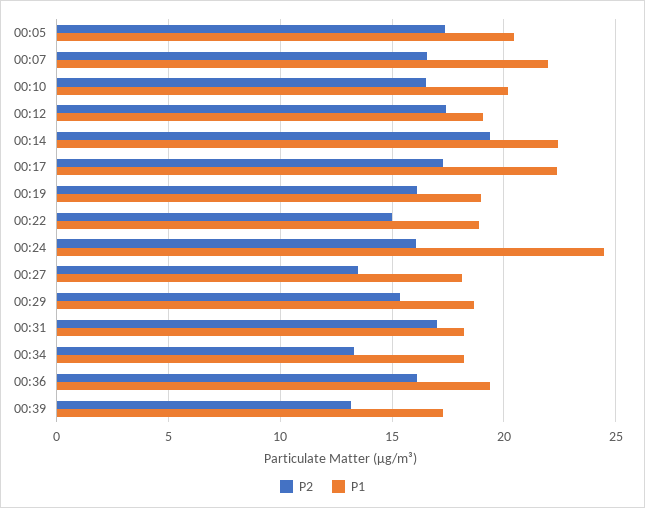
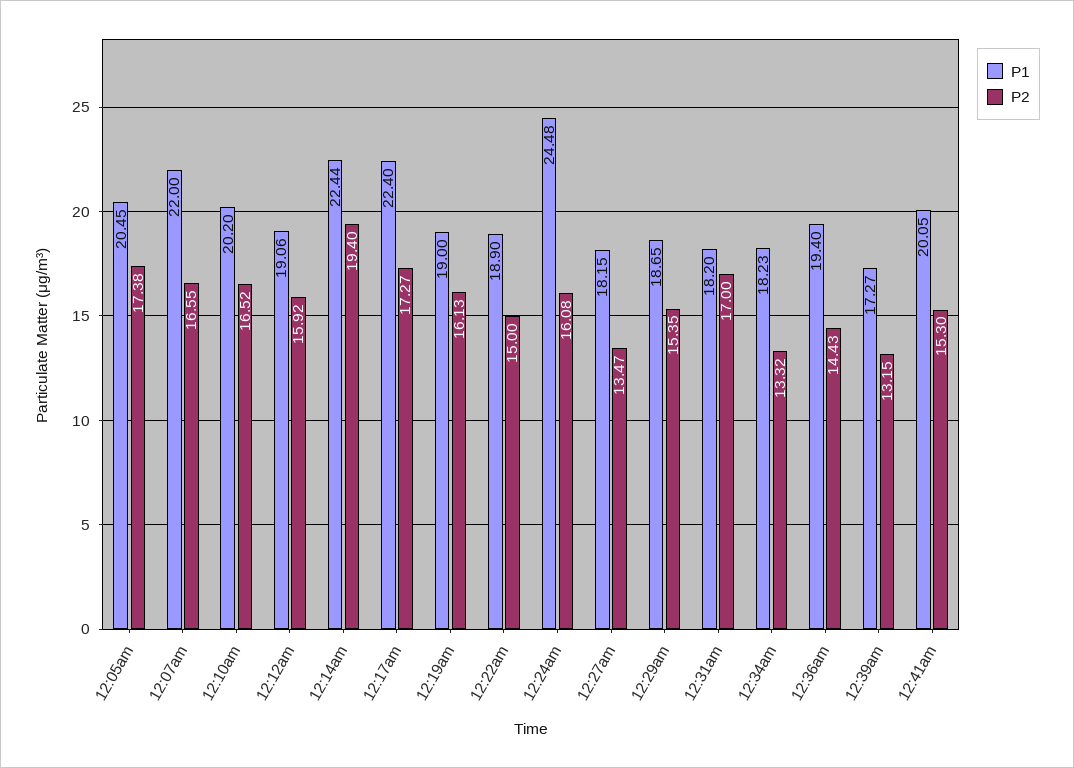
P2, 00:12: 17.5 -> 15.92
P2, 00:36: 16 -> 14.43
P1, 12:41am: none -> 20.05
P2, 12:41am: none -> 15.3

